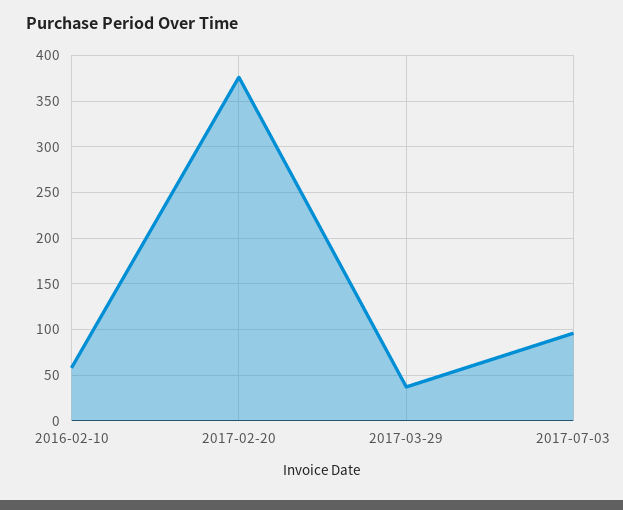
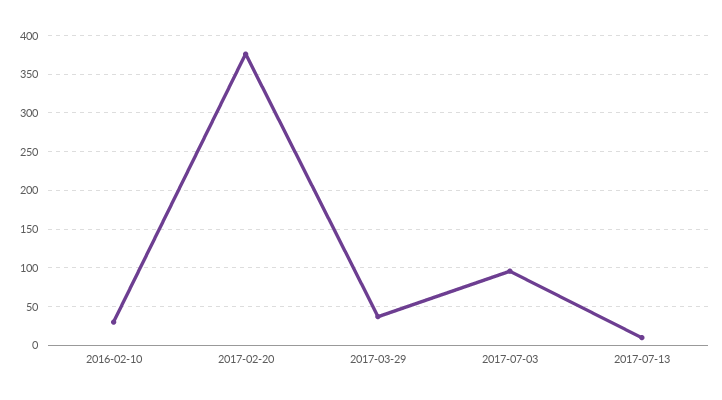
2016-02-10: 60 -> 30
2017-07-13: none -> 10

